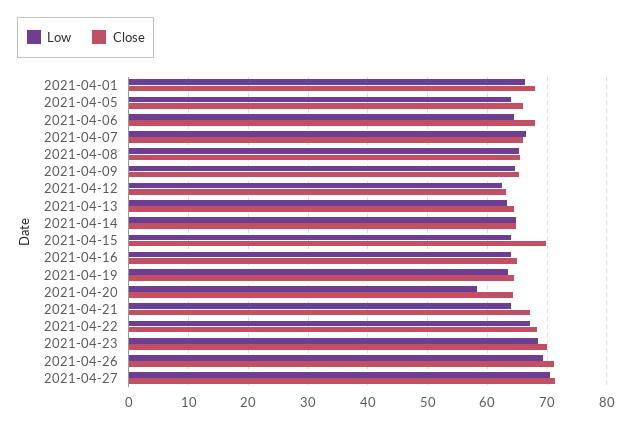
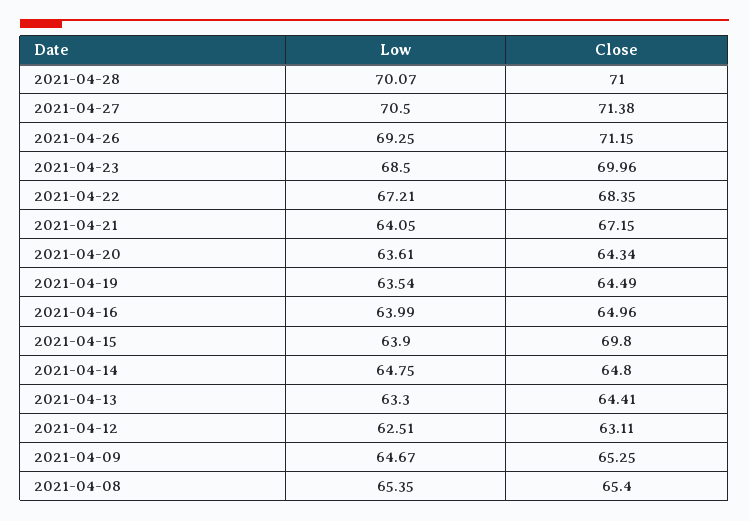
Low, 2021-04-01: 66 -> none
Close, 2021-04-01: 68 -> none
Low, 2021-04-05: 64 -> none
Close, 2021-04-05: 66 -> none
Low, 2021-04-06: 64 -> none
Close, 2021-04-06: 68 -> none
Low, 2021-04-07: 66 -> none
Close, 2021-04-07: 66 -> none
Low, 2021-04-20: 58 -> 63.61
Low, 2021-04-28: none -> 70.07
Close, 2021-04-28: none -> 71

